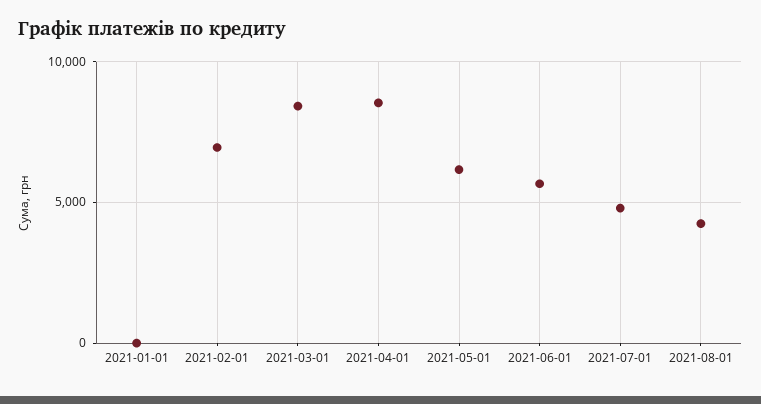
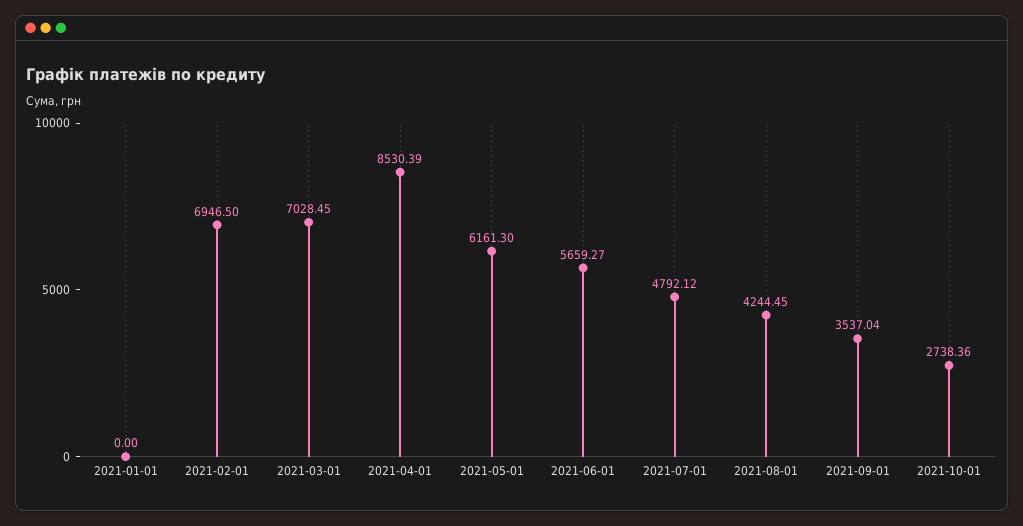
2021-03-01: 8500 -> 7028.45
2021-09-01: none -> 3537.04
2021-10-01: none -> 2738.36

